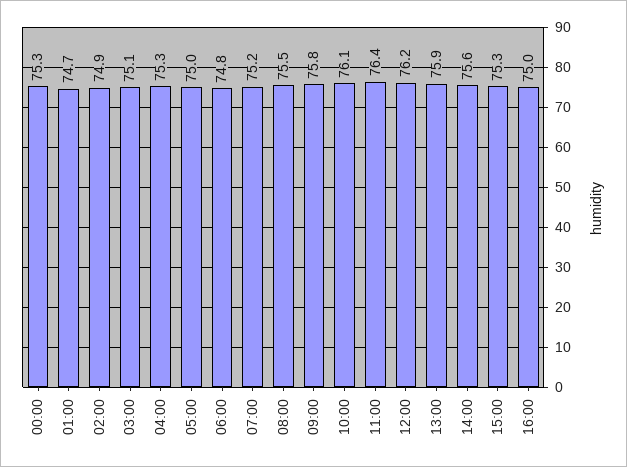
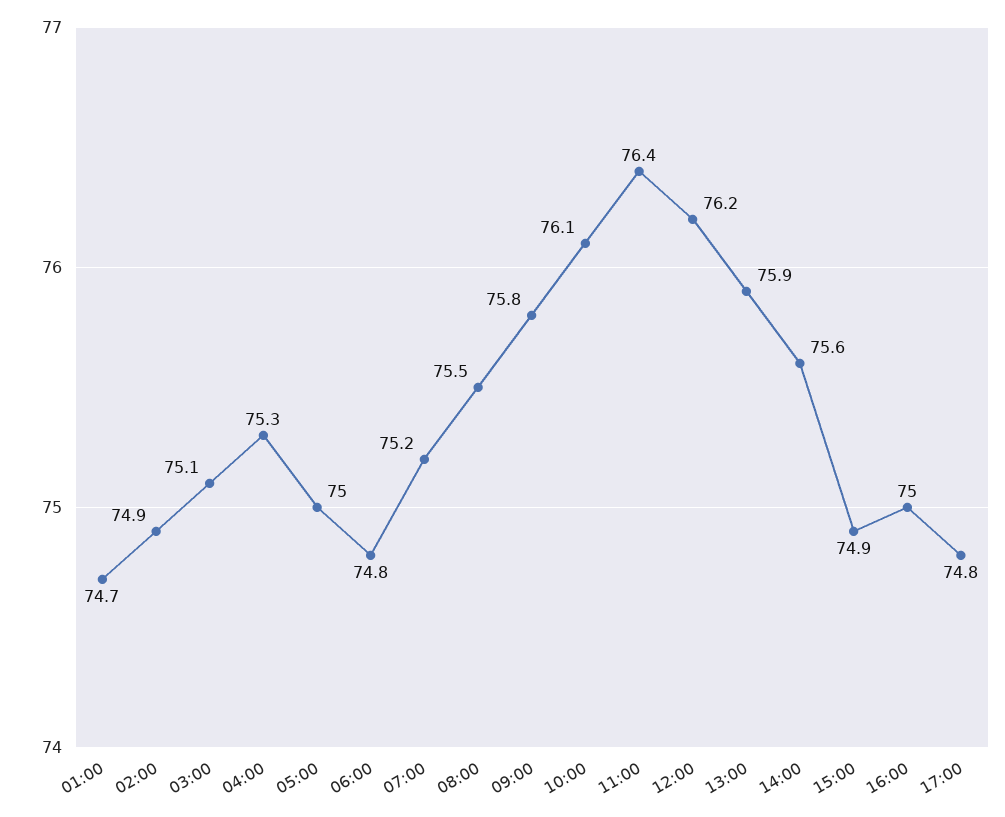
00:00: 75.3 -> none
15:00: 75.3 -> 74.9
17:00: none -> 74.8

